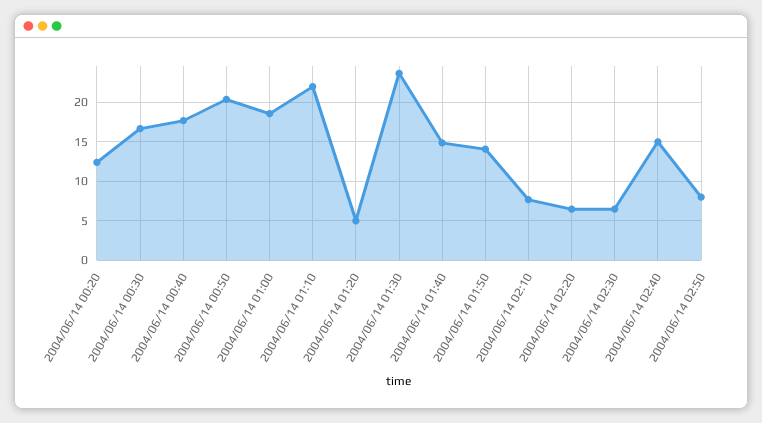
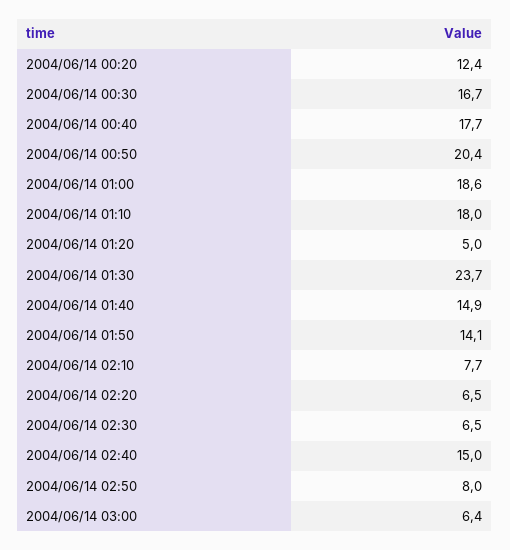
2004/06/14 01:10: 22 -> 18
2004/06/14 03:00: none -> 6.4

